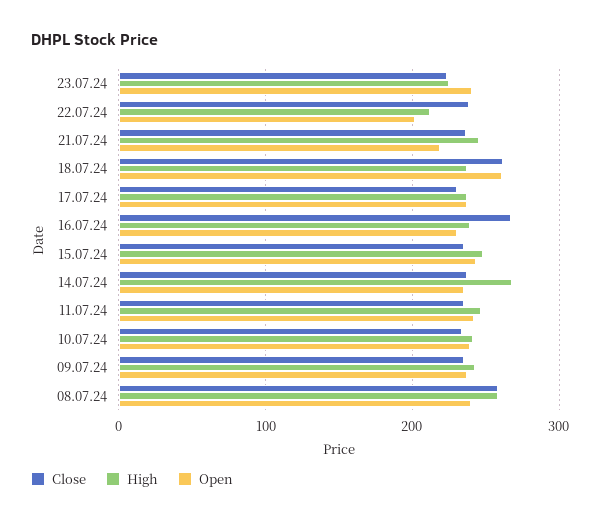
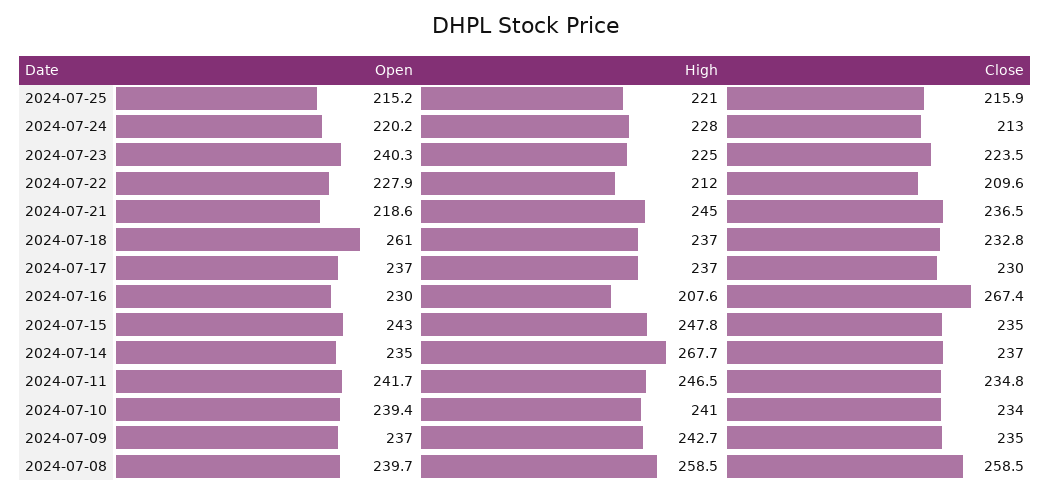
Close, 22.07.24: 240 -> 209.6
Open, 22.07.24: 200 -> 227.9
Close, 18.07.24: 260 -> 232.8
High, 16.07.24: 240 -> 207.6
Open, 2024-07-25: none -> 215.2
High, 2024-07-25: none -> 221
Close, 2024-07-25: none -> 215.9
Open, 2024-07-24: none -> 220.2
High, 2024-07-24: none -> 228
Close, 2024-07-24: none -> 213

